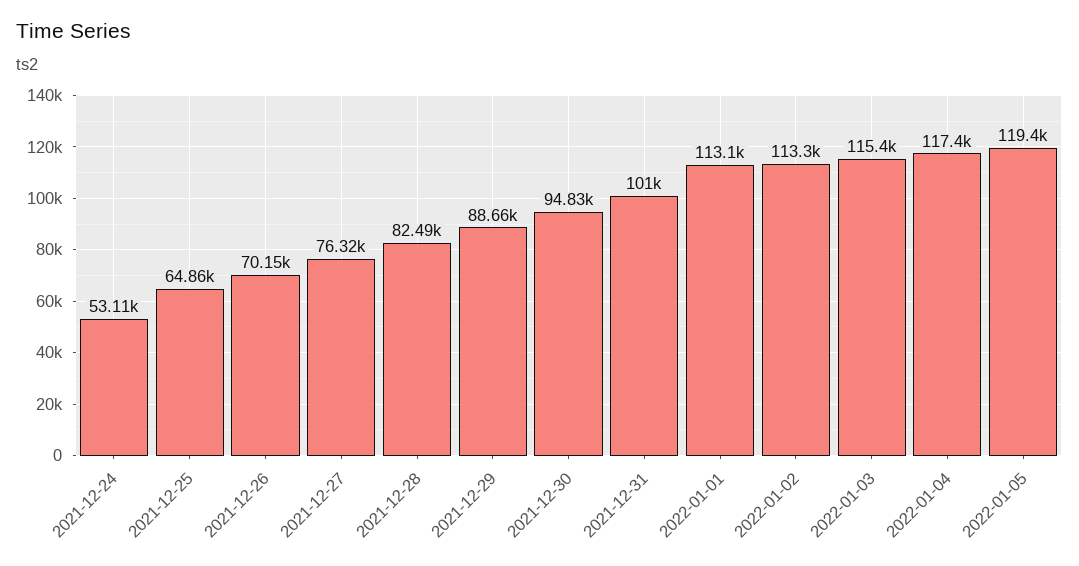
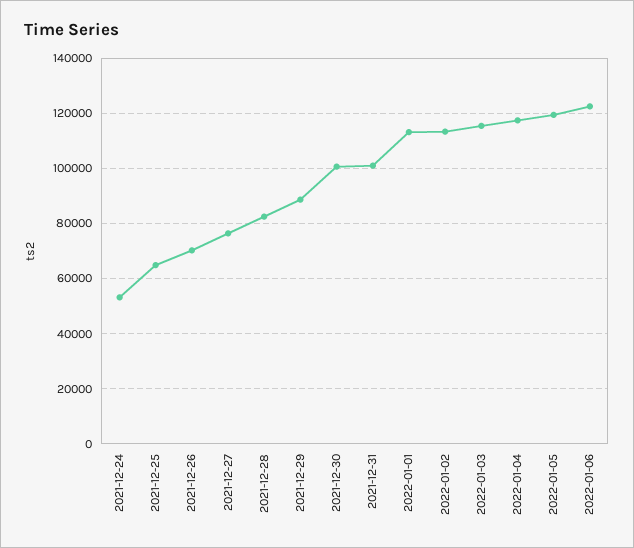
2021-12-30: 94830 -> 100000
2022-01-06: none -> 122500

